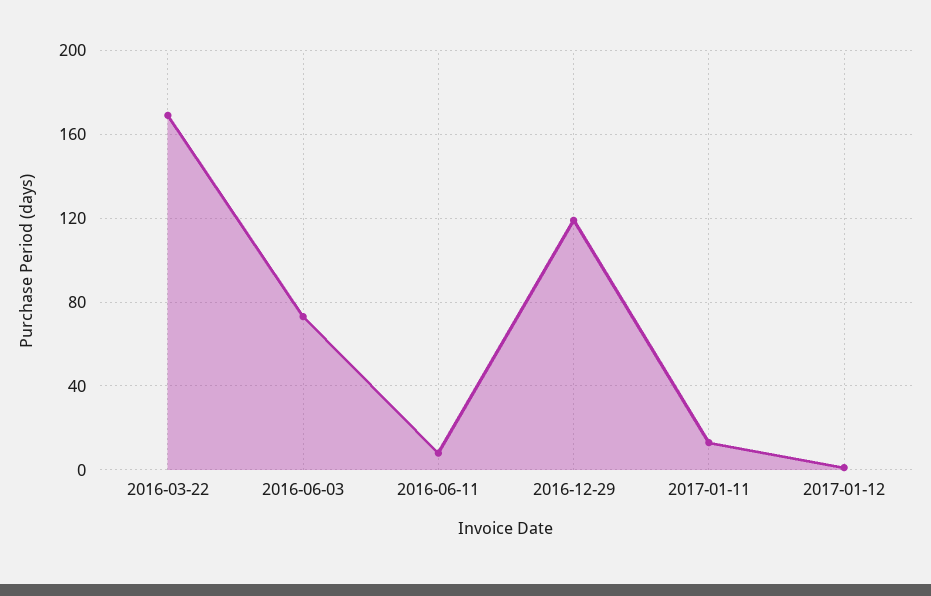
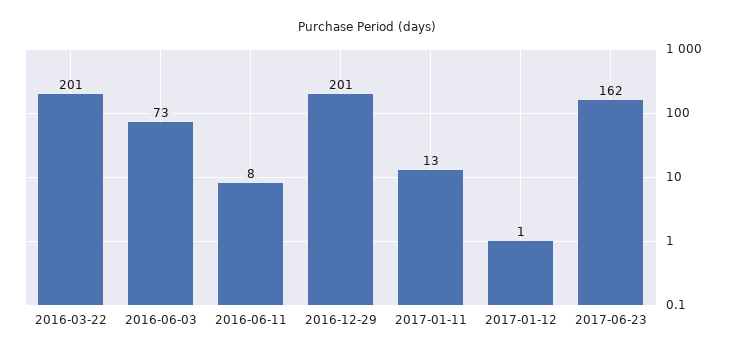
2016-03-22: 170 -> 201
2016-12-29: 120 -> 201
2017-06-23: none -> 162

